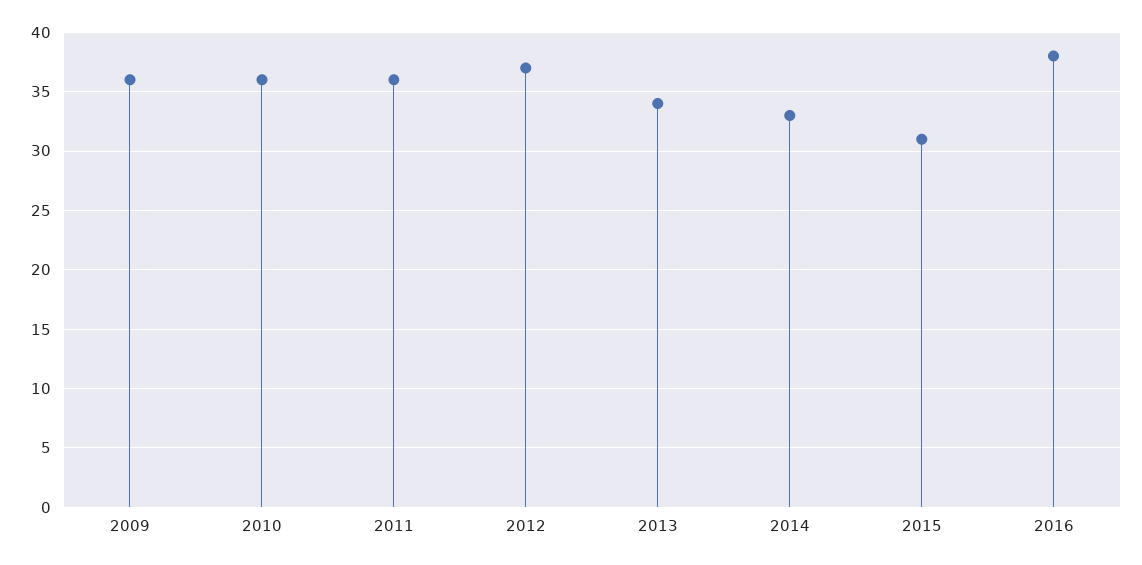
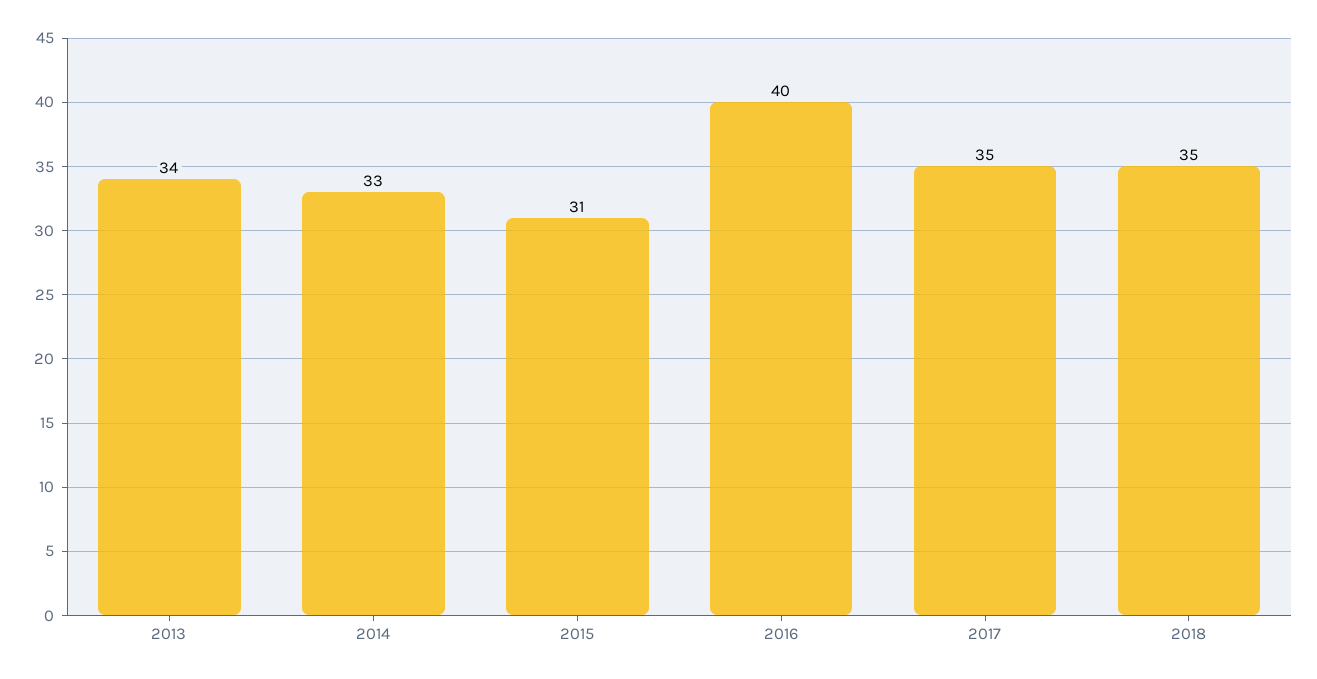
2009: 36 -> none
2010: 36 -> none
2011: 36 -> none
2012: 37 -> none
2016: 38 -> 40
2017: none -> 35
2018: none -> 35

